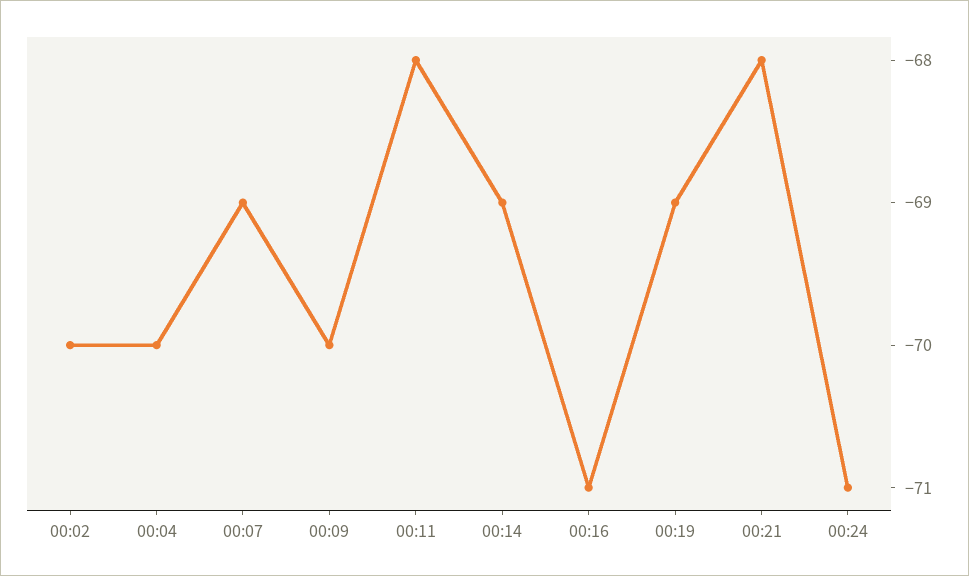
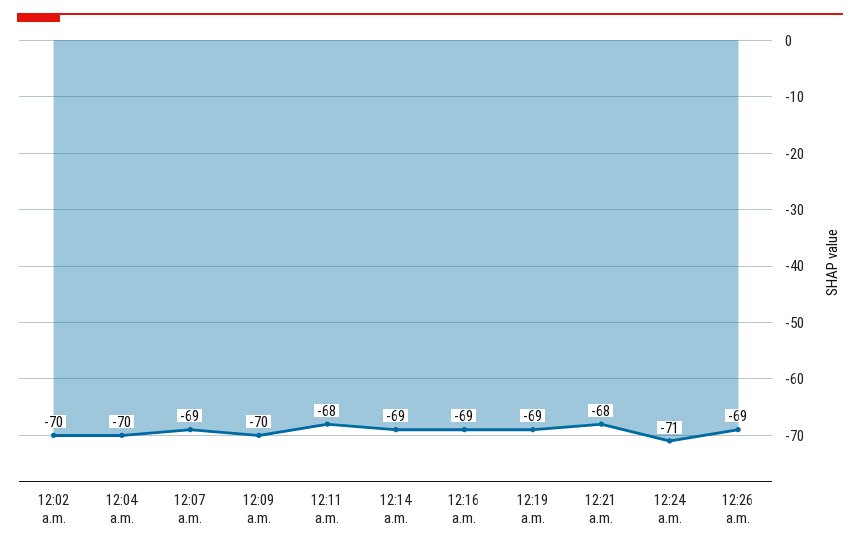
00:16: -71 -> -69
12:26 a.m.: none -> -69

